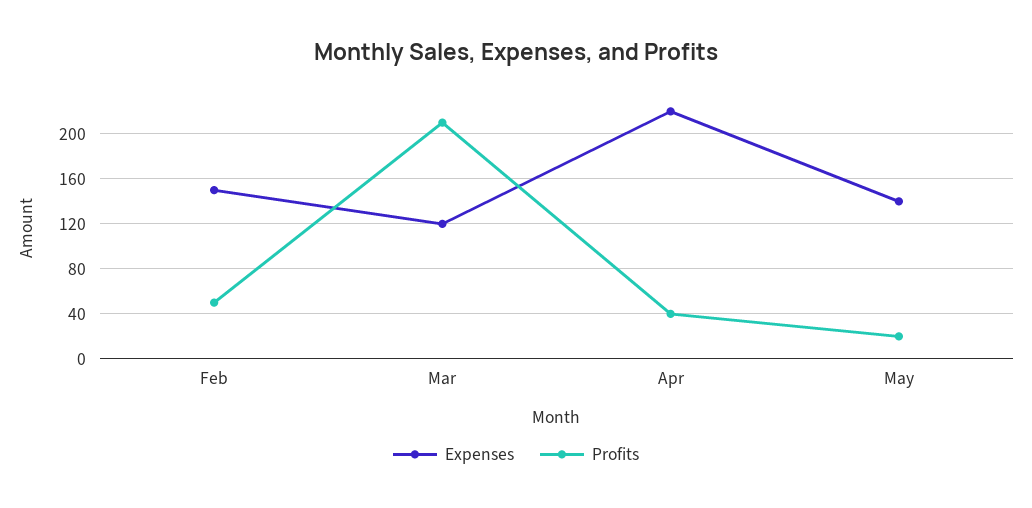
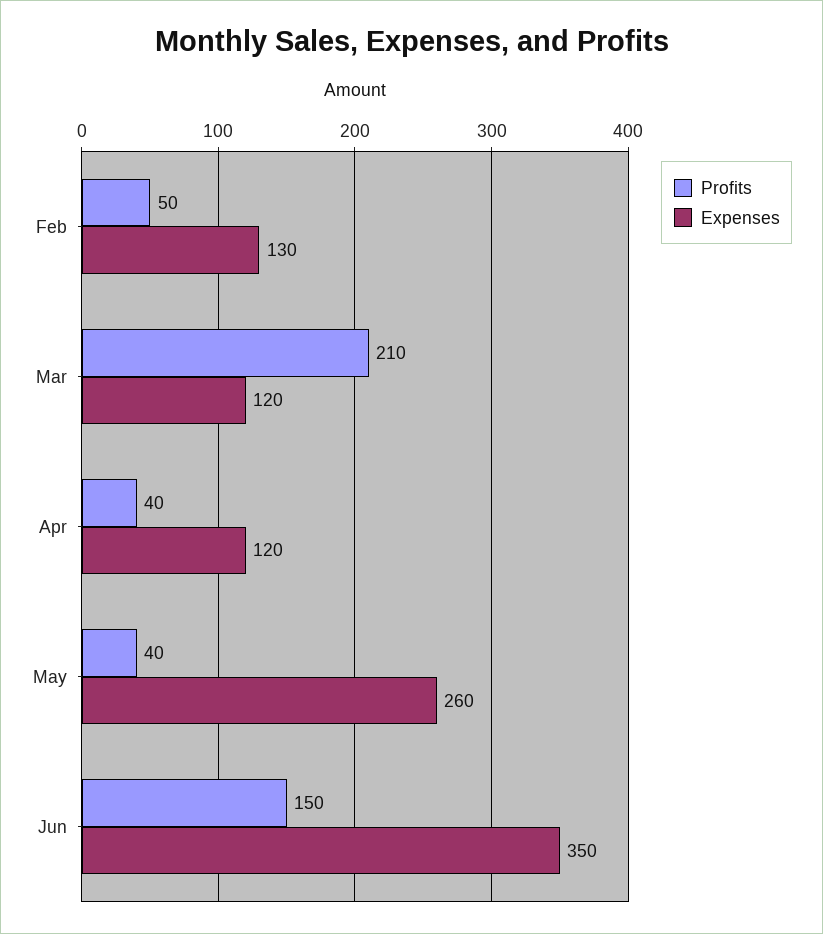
Expenses, Feb: 150 -> 130
Expenses, Apr: 220 -> 120
Expenses, May: 140 -> 260
Profits, May: 20 -> 40
Profits, Jun: none -> 150
Expenses, Jun: none -> 350

